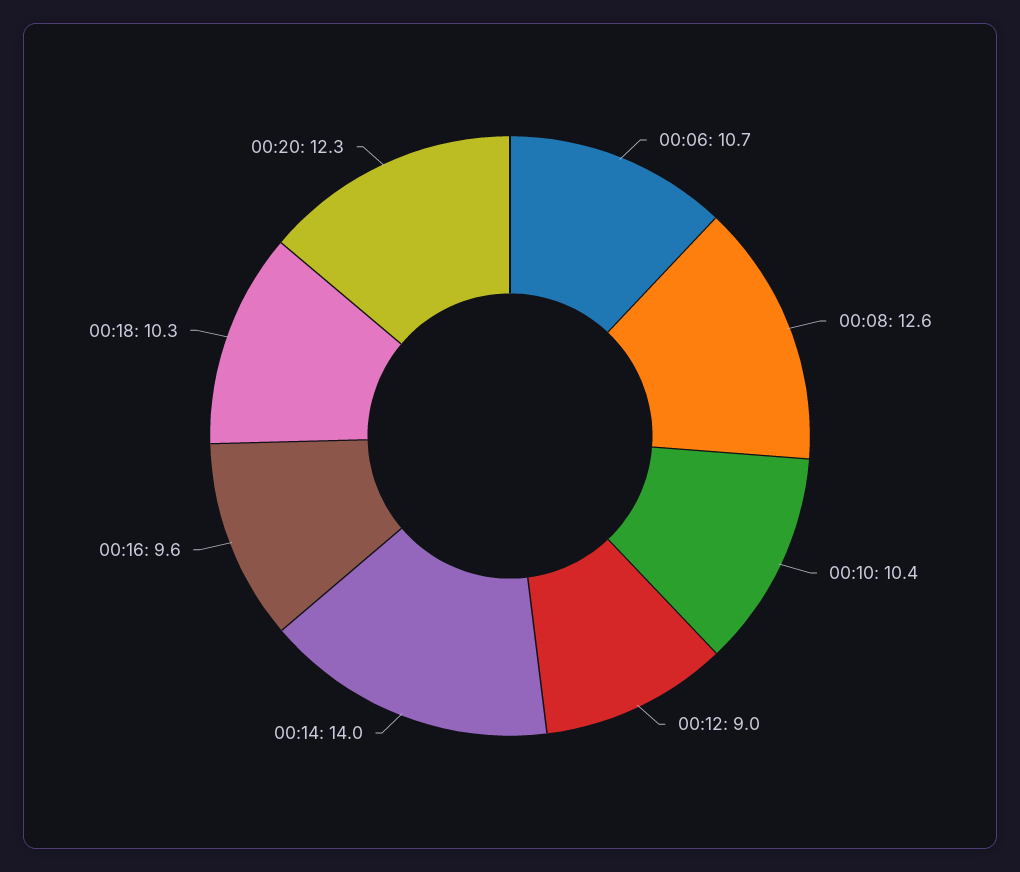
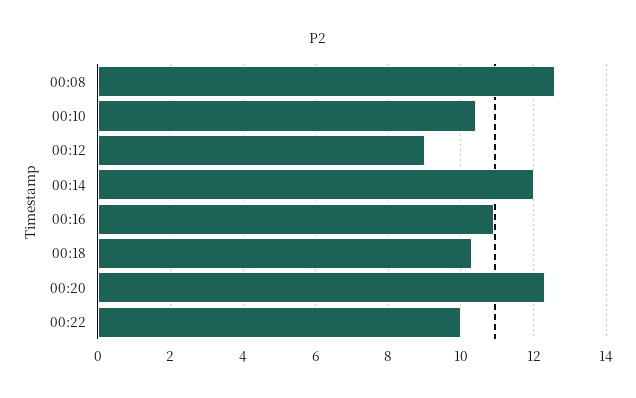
00:06: 10.7 -> none
00:14: 14 -> 12
00:16: 9.6 -> 11
00:22: none -> 10

